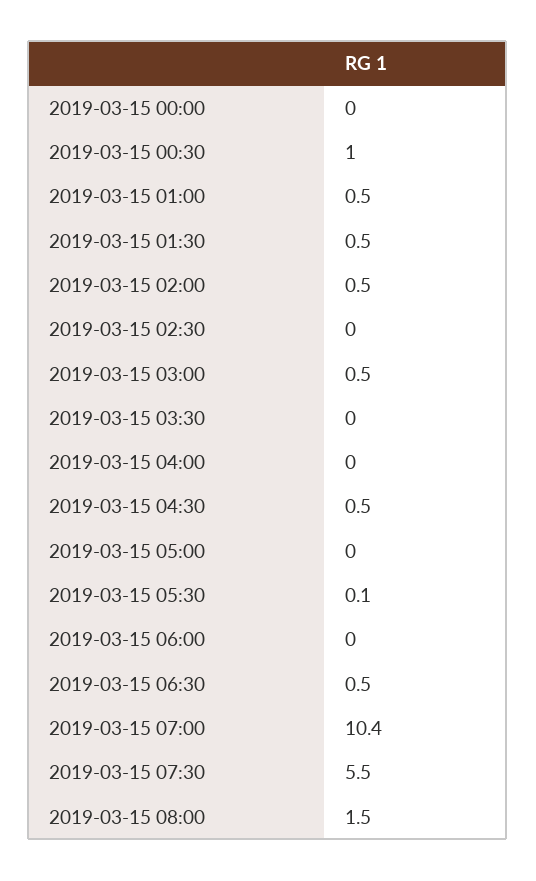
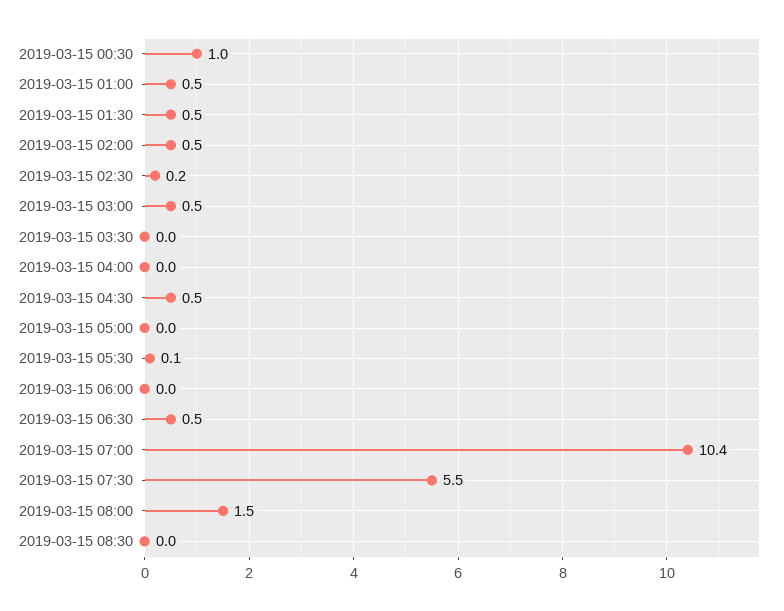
2019-03-15 00:00: 0 -> none
2019-03-15 02:30: 0 -> 0.2
2019-03-15 08:30: none -> 0

